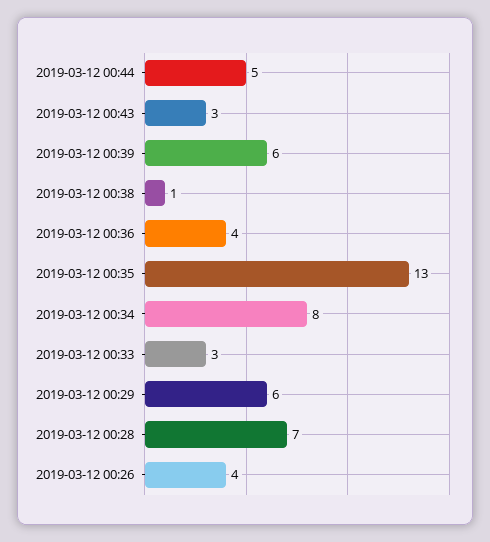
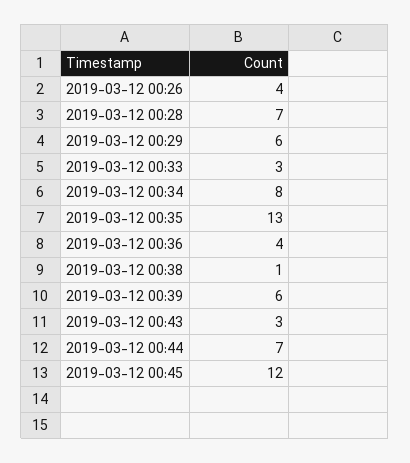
2019-03-12 00:44: 5 -> 7
2019-03-12 00:45: none -> 12

